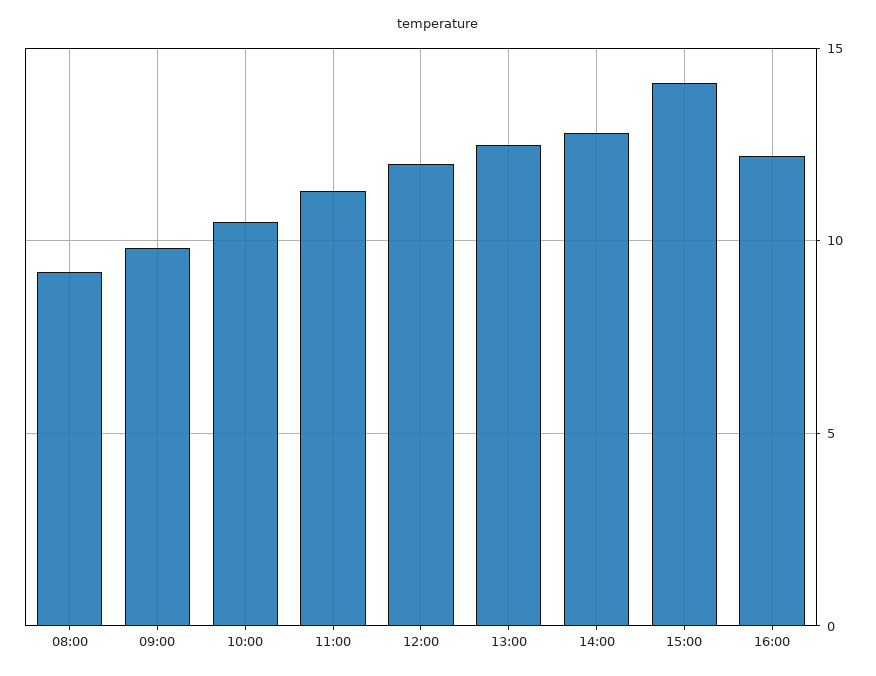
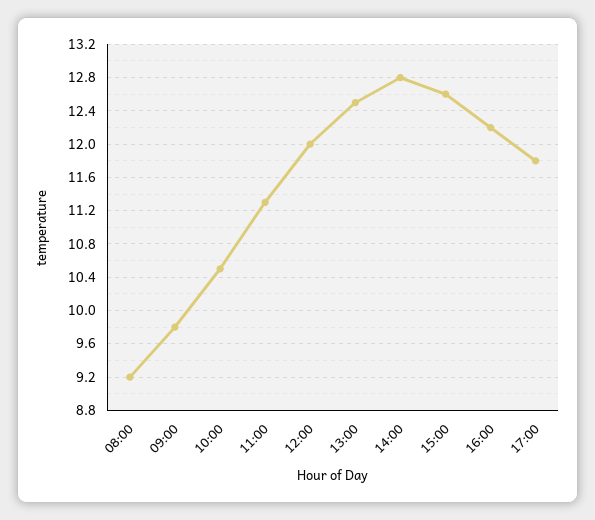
15:00: 14 -> 12.6
17:00: none -> 11.8

